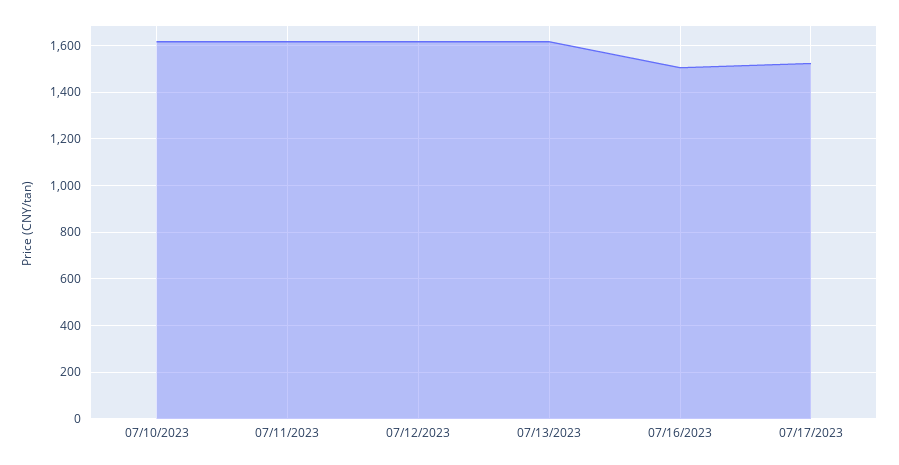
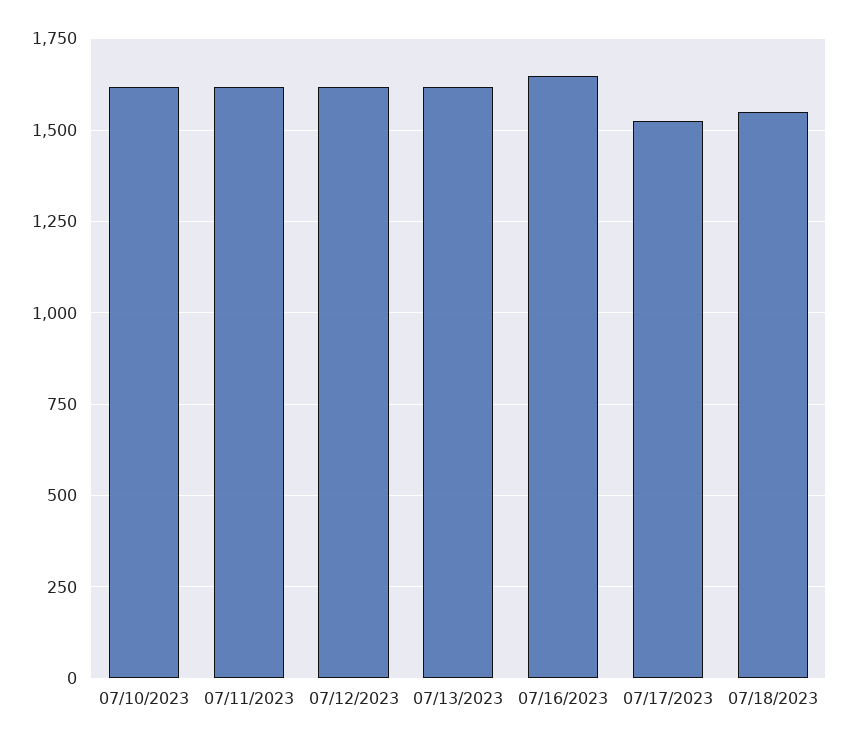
07/16/2023: 1500 -> 1650
07/18/2023: none -> 1550

